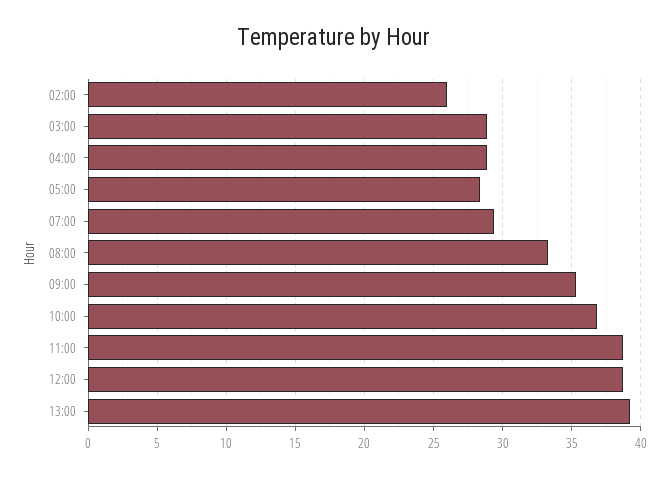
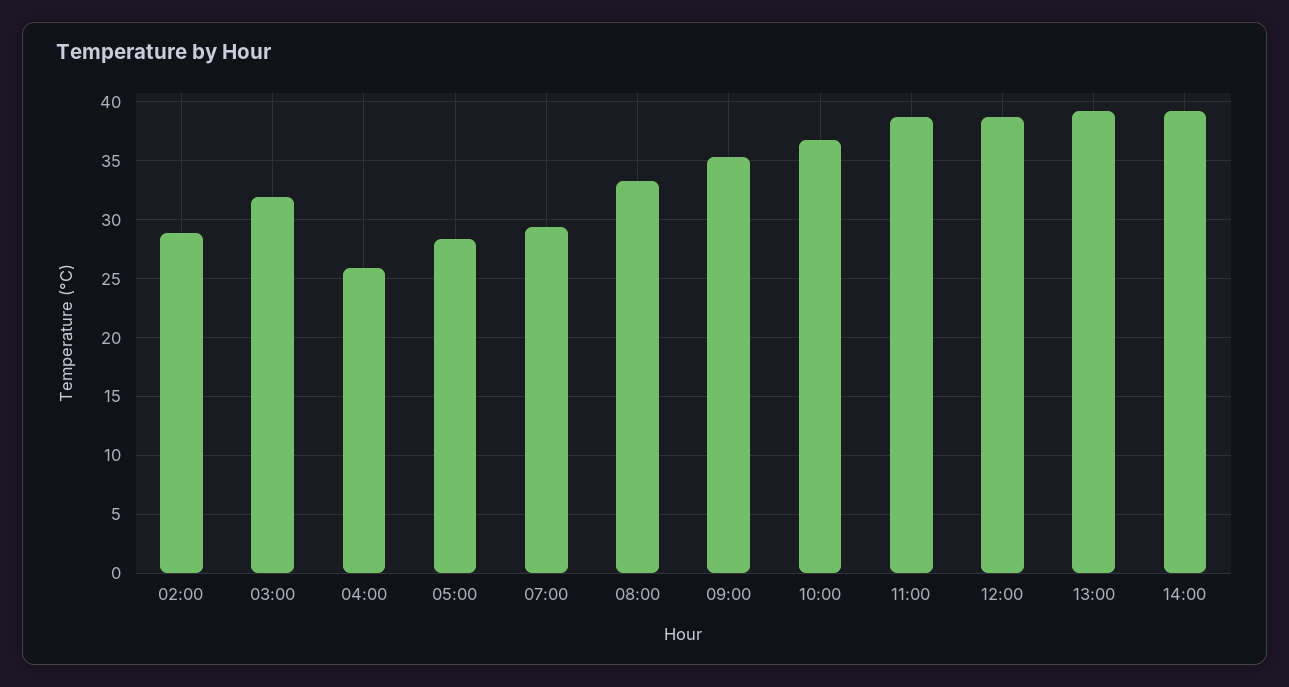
02:00: 26 -> 29
03:00: 29 -> 32
04:00: 29 -> 26
14:00: none -> 39

